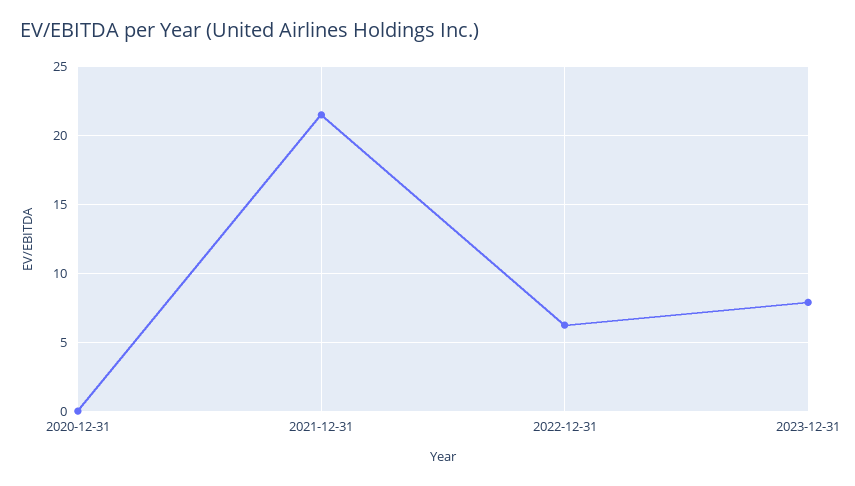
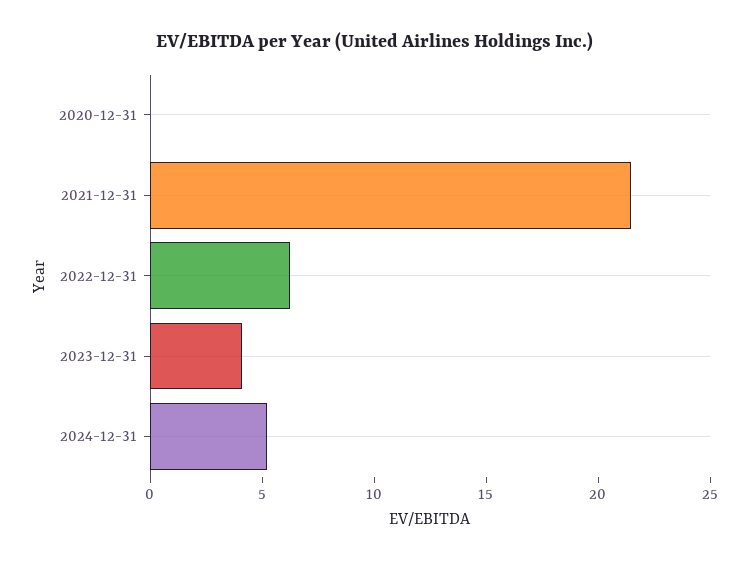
2023-12-31: 8 -> 4
2024-12-31: none -> 5

